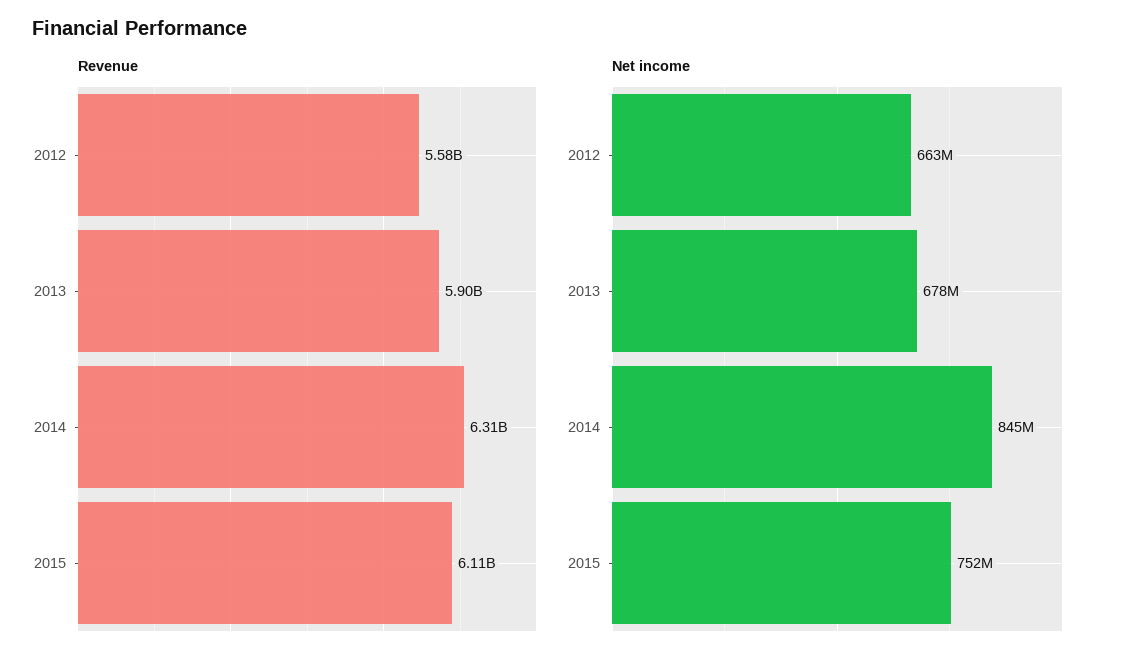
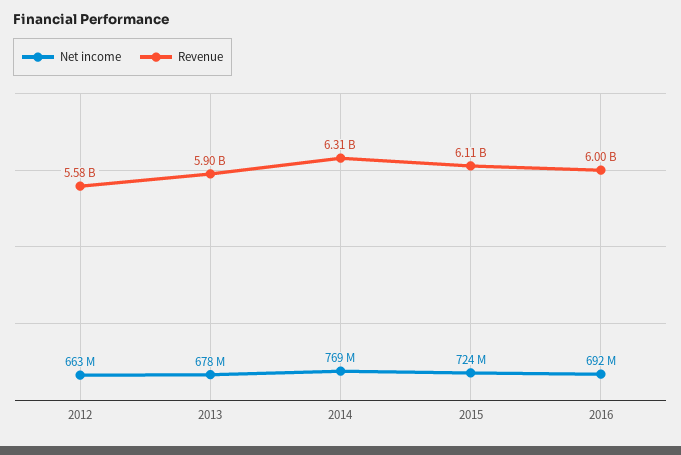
Net income, 2014: 845000000 -> 769000000
Net income, 2015: 752000000 -> 724000000
Net income, 2016: none -> 692000000
Revenue, 2016: none -> 6000000000

